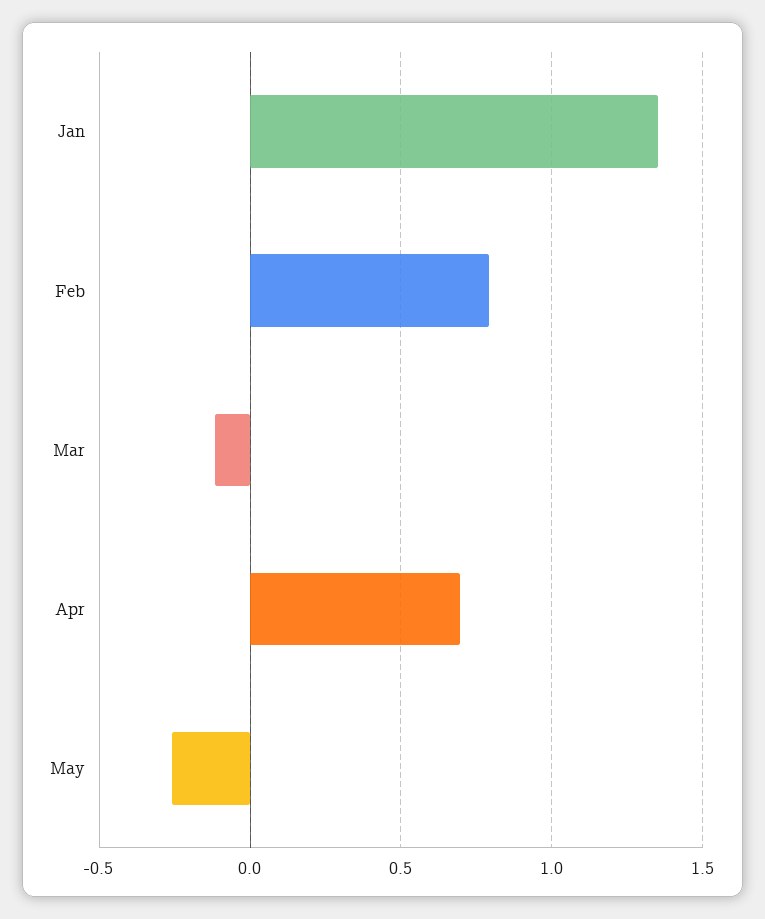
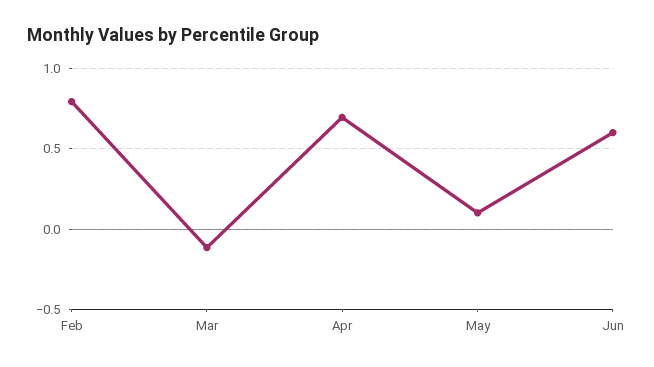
Jan: 1.35 -> none
May: -0.25 -> 0.1
Jun: none -> 0.6

